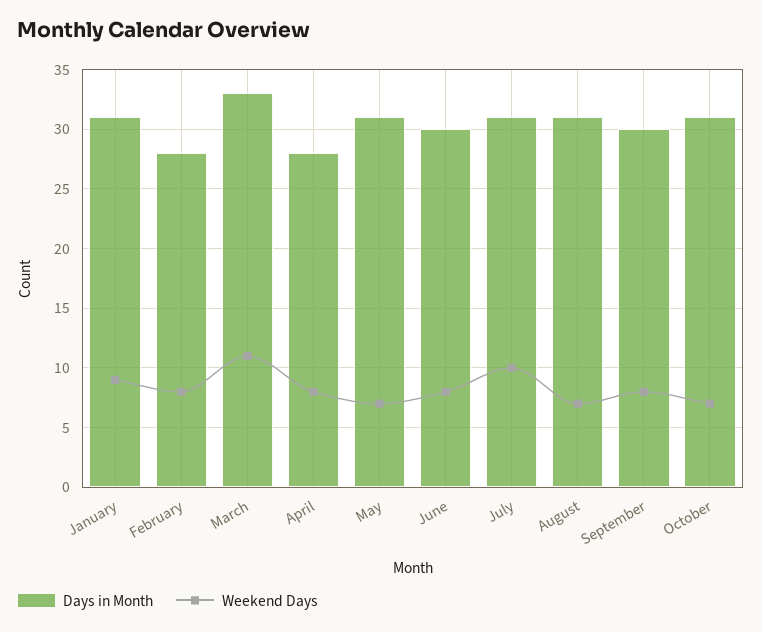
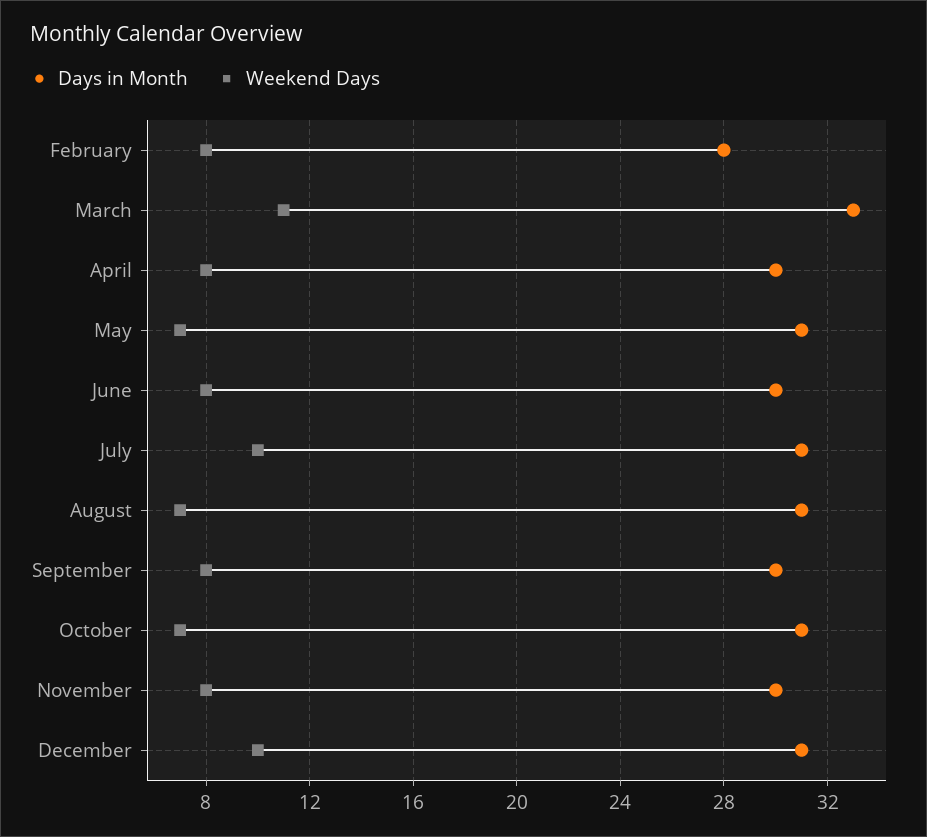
Days in Month, January: 31 -> none
Weekend Days, January: 9 -> none
Days in Month, April: 28 -> 30
Days in Month, November: none -> 30
Weekend Days, November: none -> 8
Days in Month, December: none -> 31
Weekend Days, December: none -> 10

